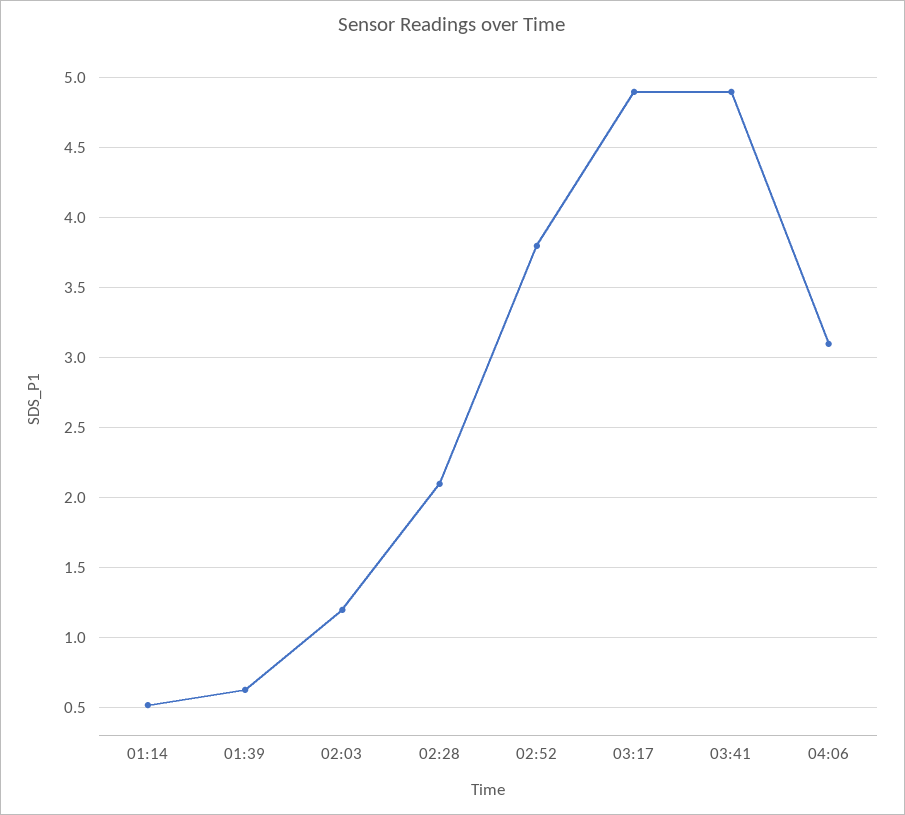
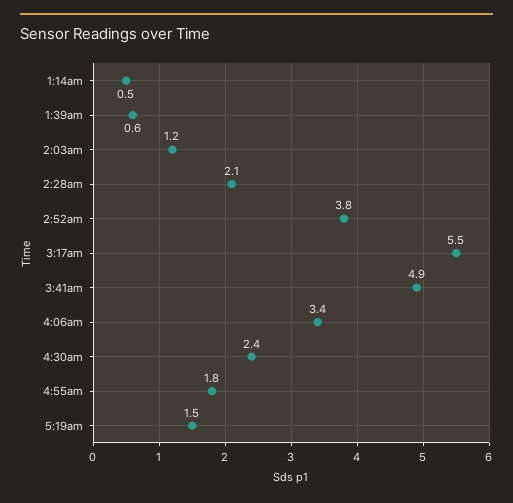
03:17: 4.9 -> 5.5
04:06: 3.1 -> 3.4
4:30am: none -> 2.4
4:55am: none -> 1.8
5:19am: none -> 1.5

